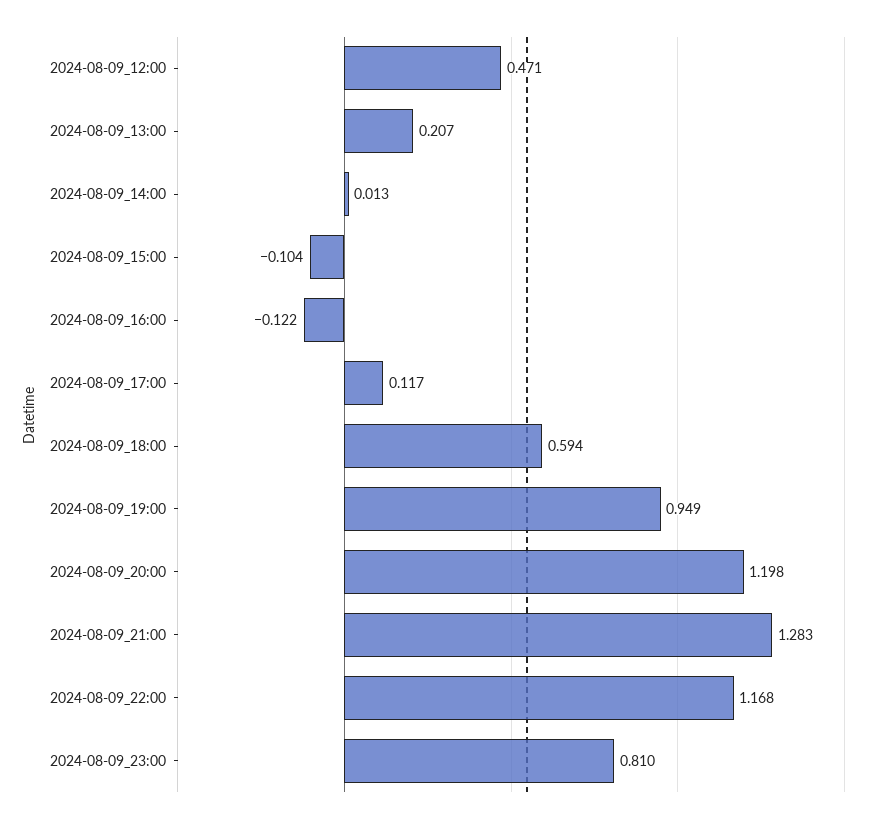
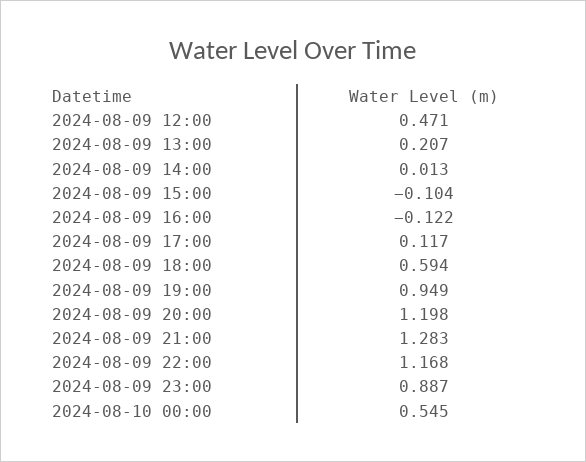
2024-08-09_23:00: 0.81 -> 0.887
2024-08-10 00:00: none -> 0.545

